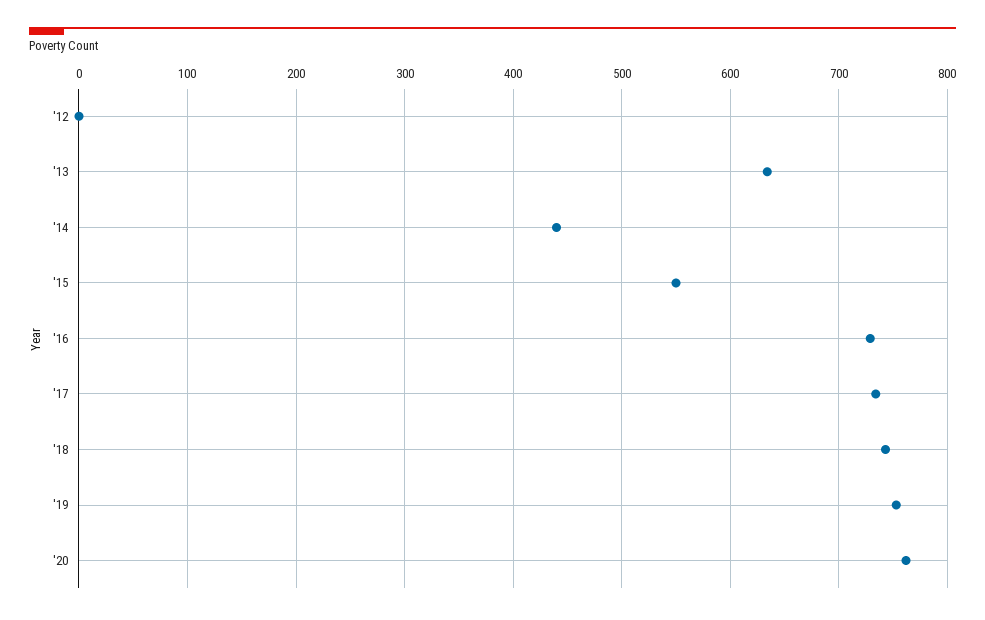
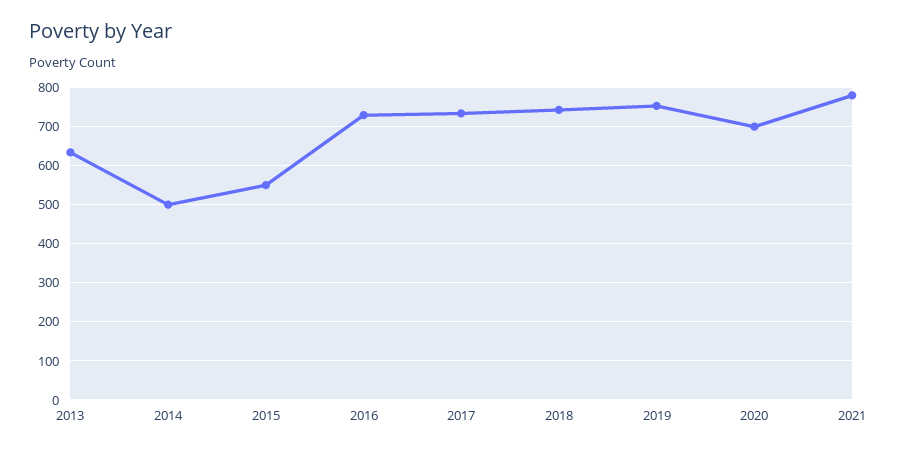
'12: 0 -> none
'14: 440 -> 500
'20: 760 -> 700
2021: none -> 780

